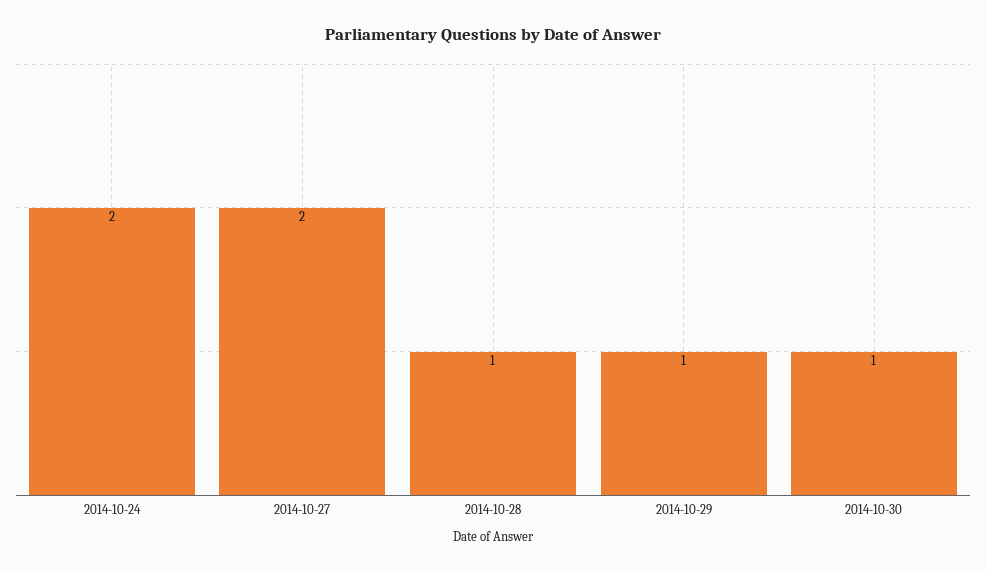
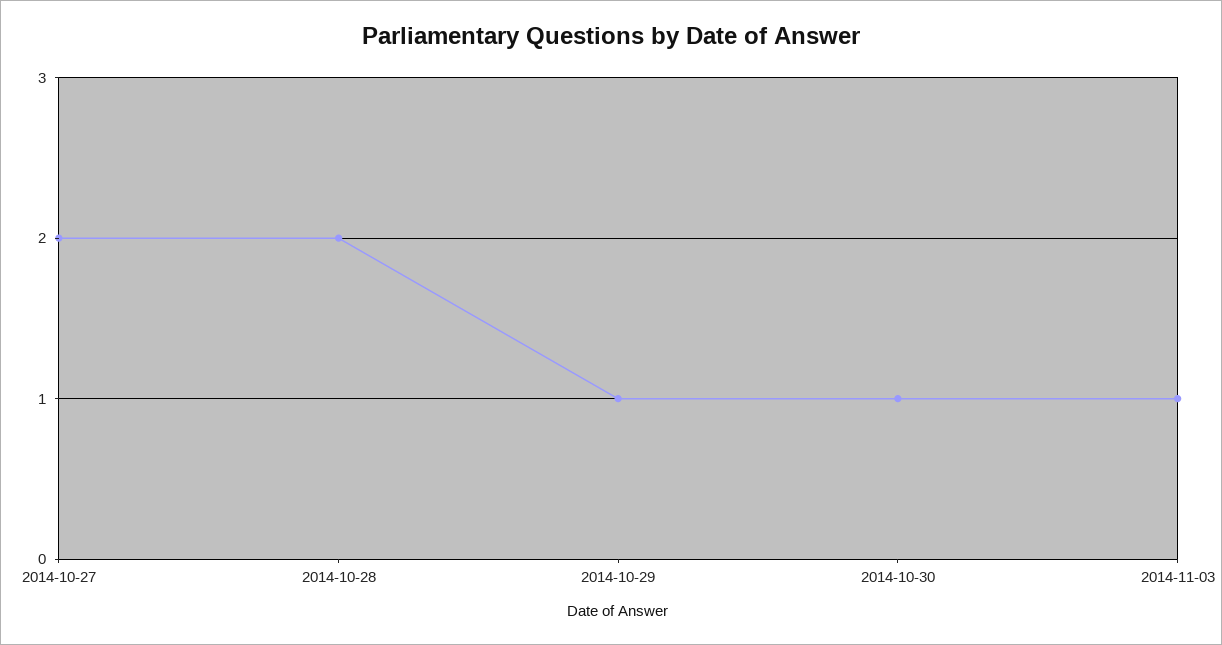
2014-10-24: 2 -> none
2014-10-28: 1 -> 2
2014-11-03: none -> 1

